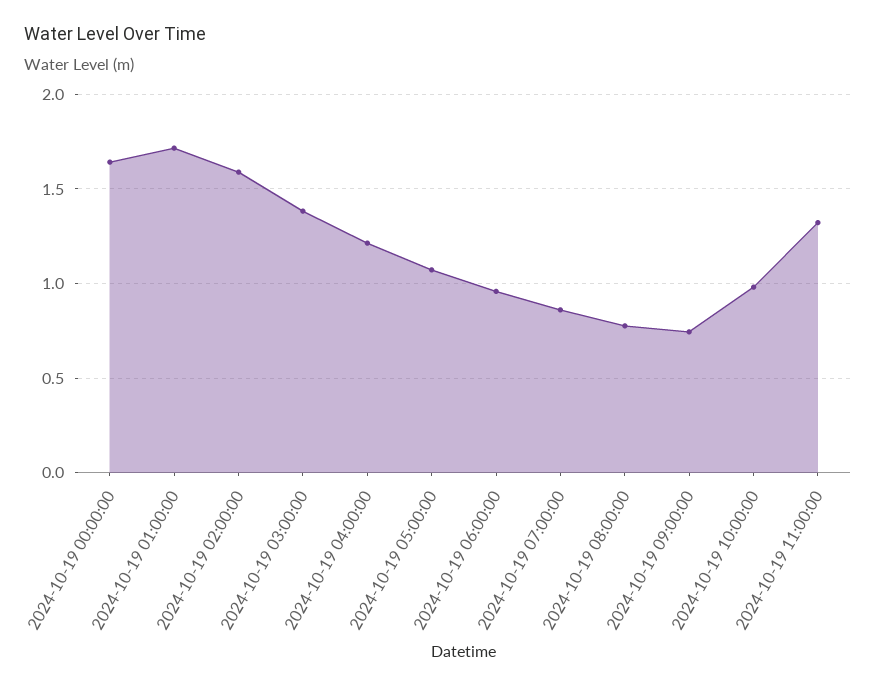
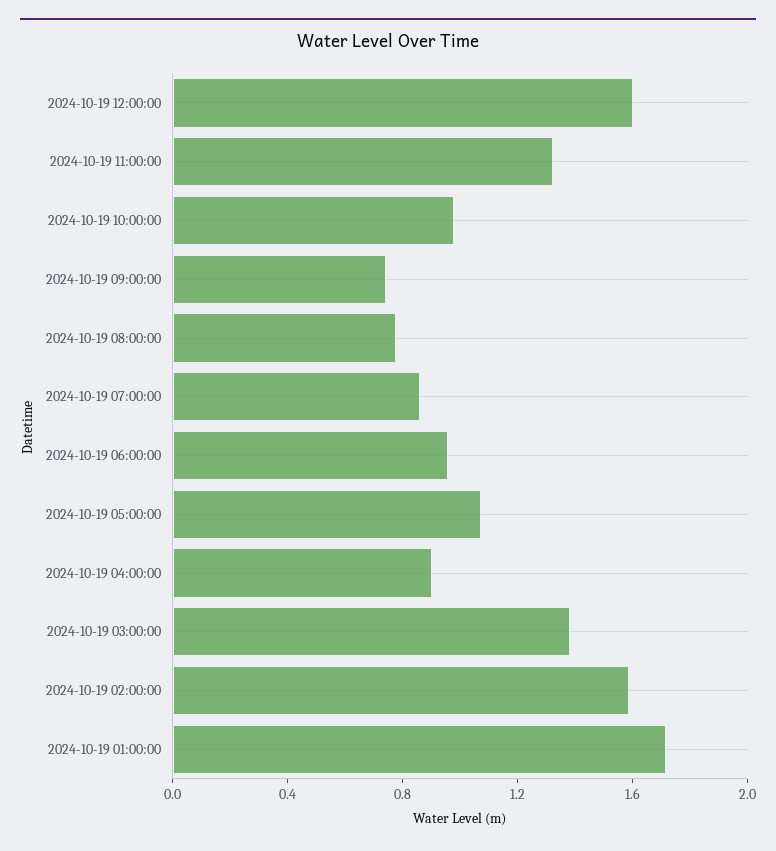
2024-10-19 00:00:00: 1.65 -> none
2024-10-19 04:00:00: 1.2 -> 0.9
2024-10-19 12:00:00: none -> 1.6

